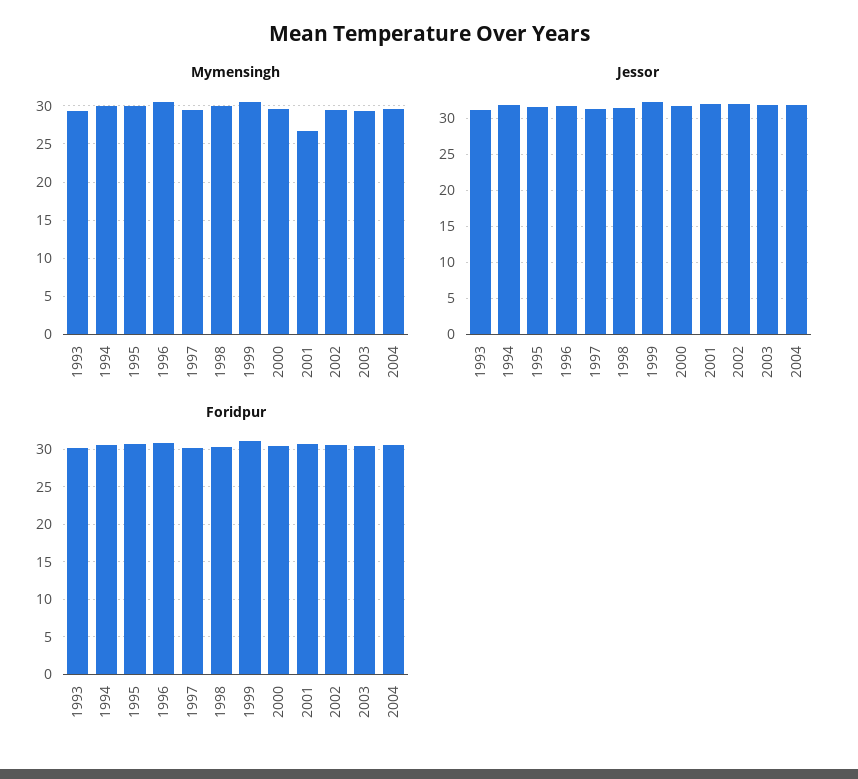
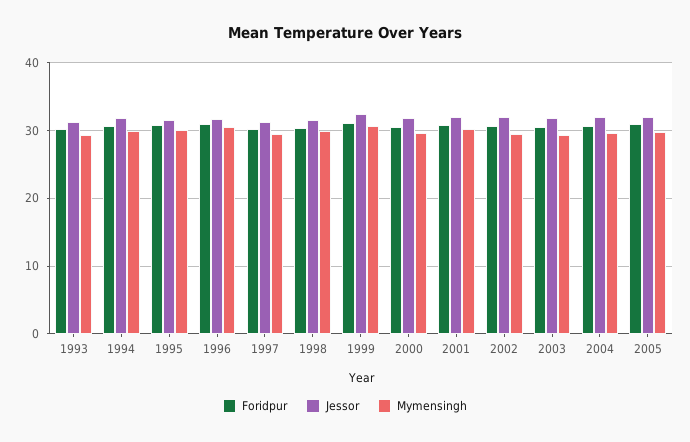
Mymensingh, 2001: 27 -> 30
Foridpur, 2005: none -> 31
Jessor, 2005: none -> 32
Mymensingh, 2005: none -> 30

